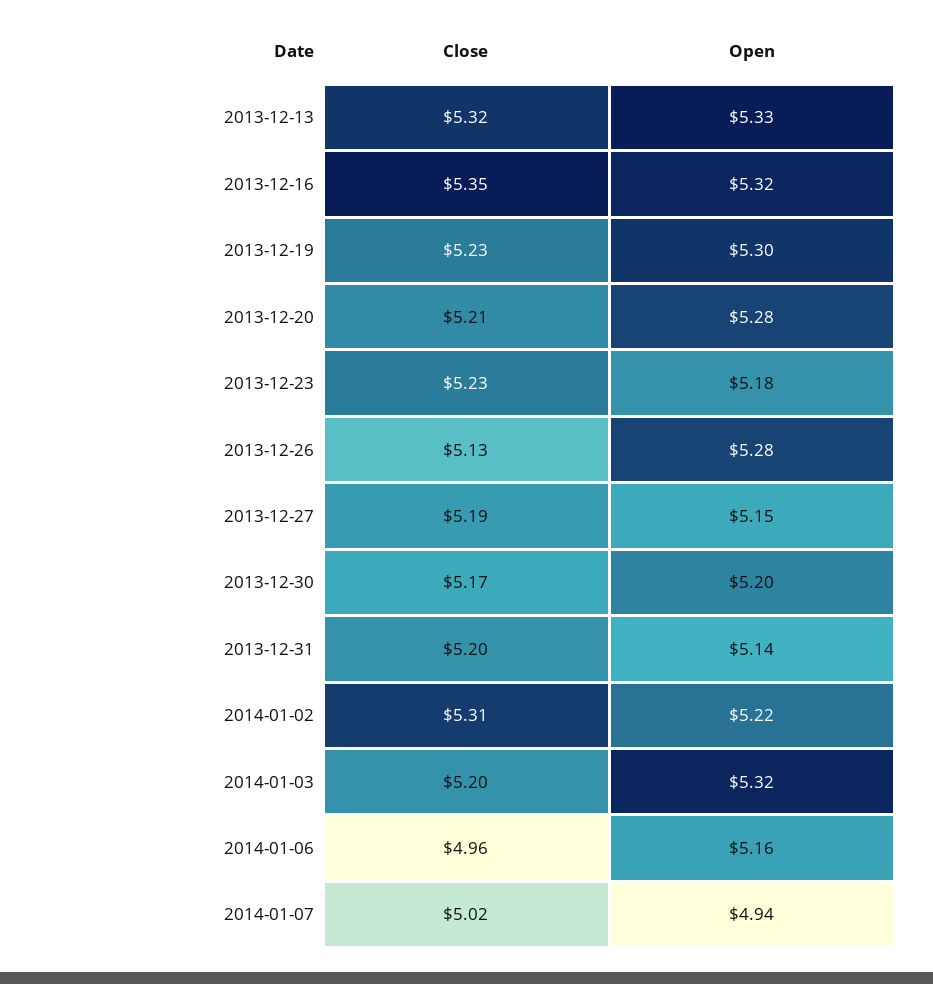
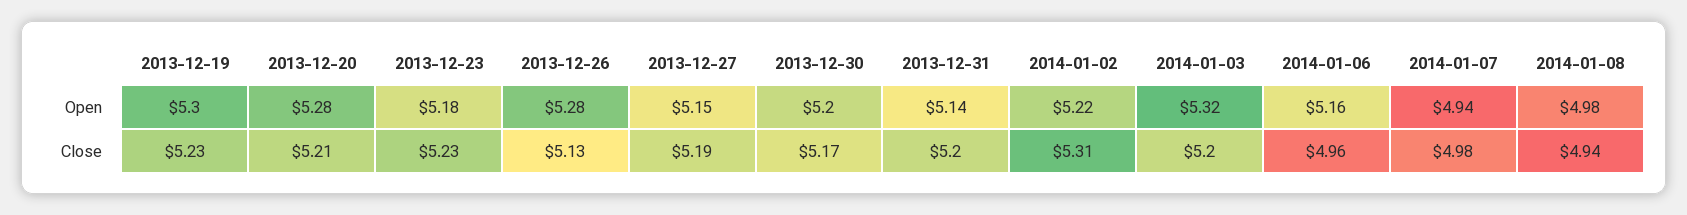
Close, 2013-12-13: 5.32 -> none
Open, 2013-12-13: 5.33 -> none
Close, 2013-12-16: 5.35 -> none
Open, 2013-12-16: 5.32 -> none
Close, 2014-01-07: 5.02 -> 4.98
Open, 2014-01-08: none -> 4.98
Close, 2014-01-08: none -> 4.94

